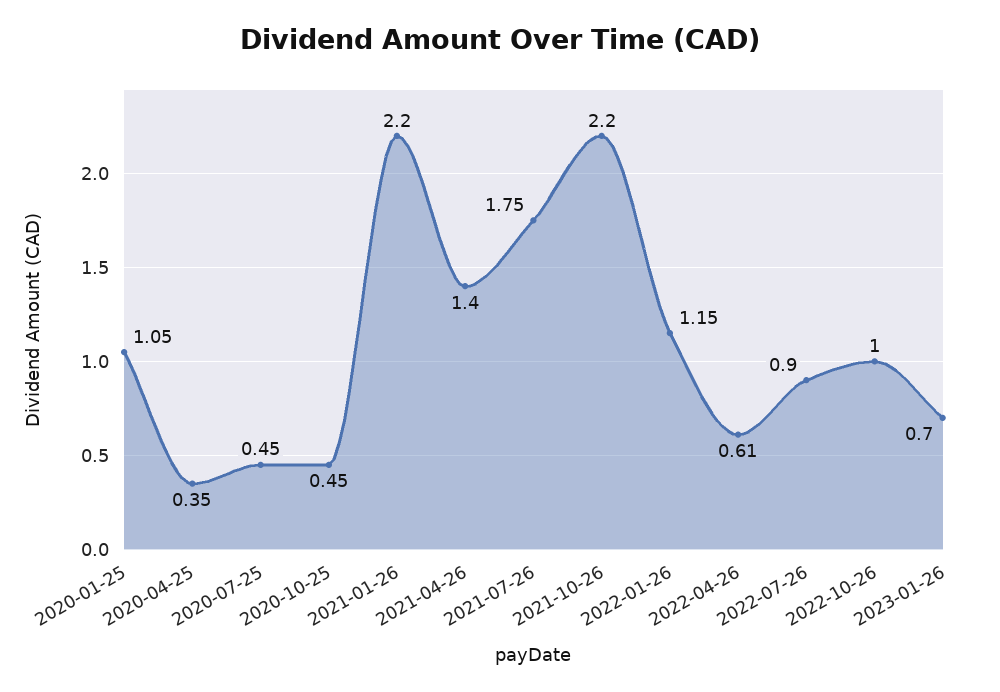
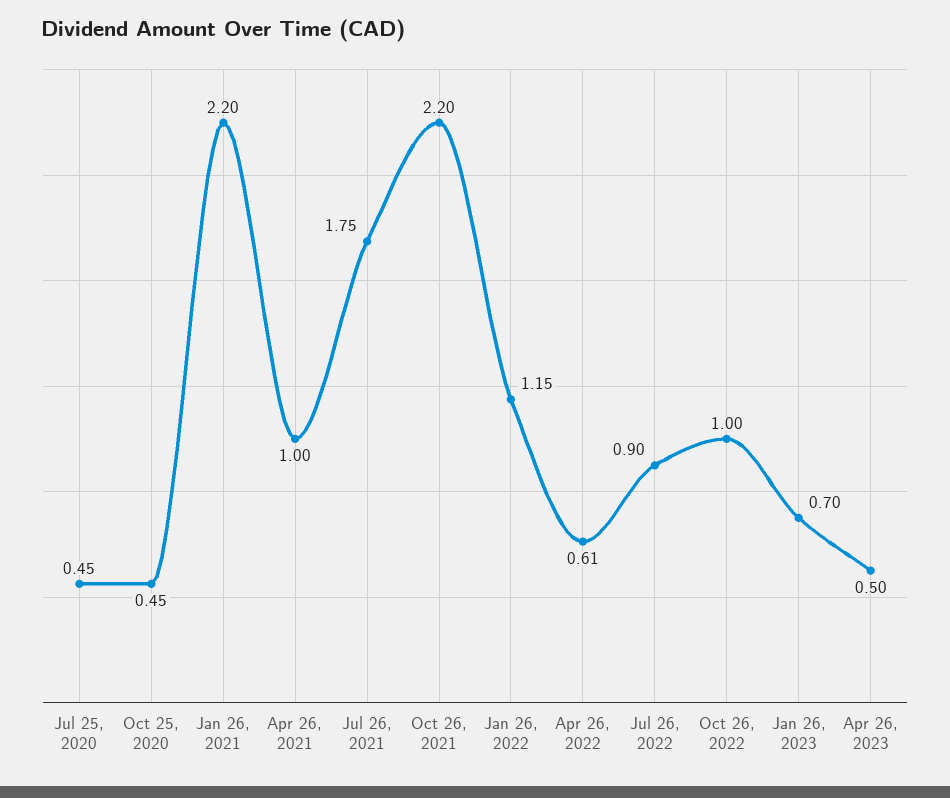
2020-01-25: 1.05 -> none
2020-04-25: 0.35 -> none
2021-04-26: 1.4 -> 1
Apr 26, 2023: none -> 0.5

